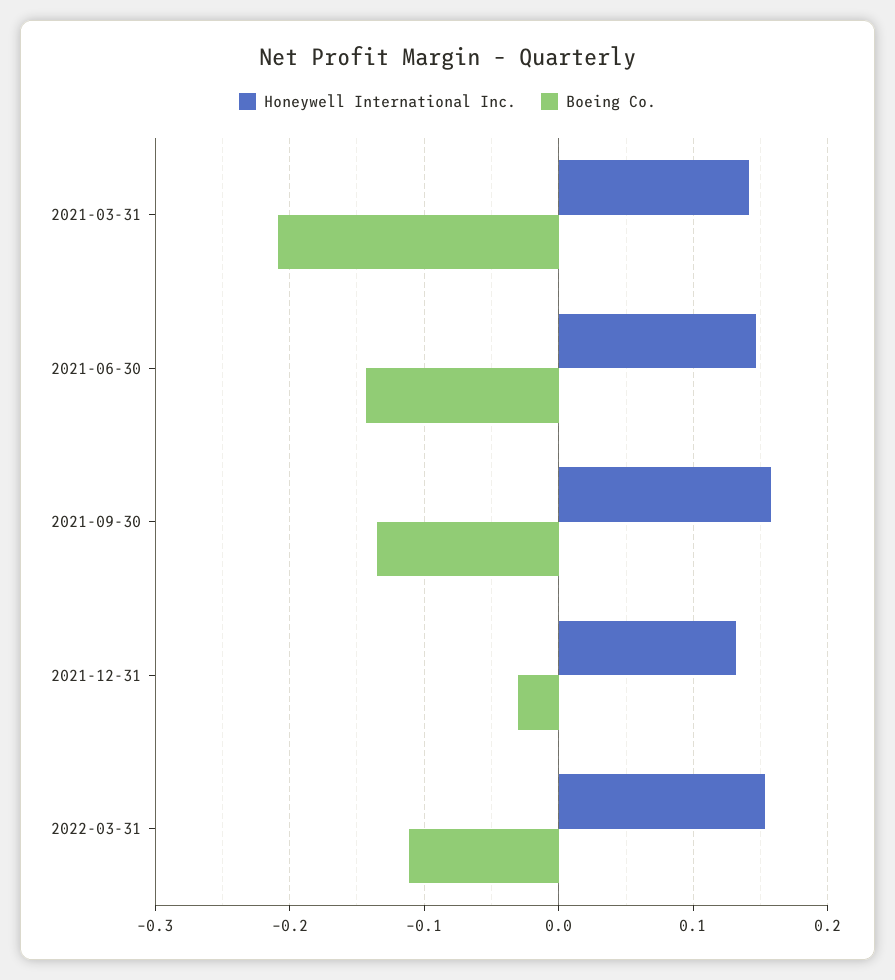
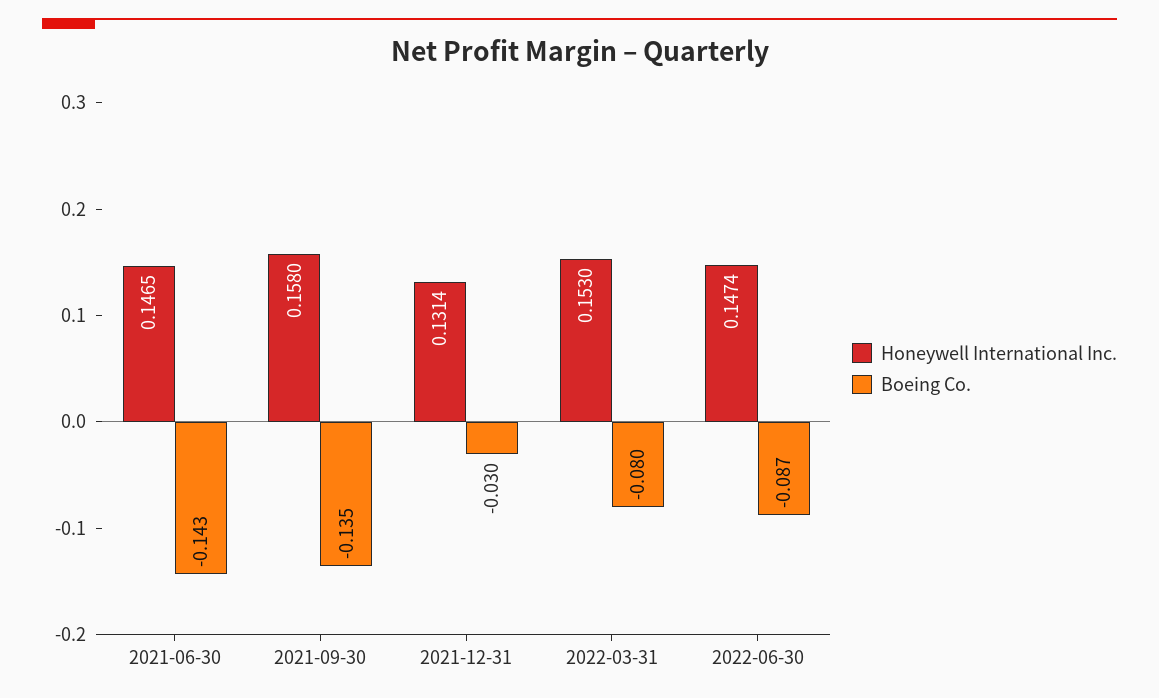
Honeywell International Inc., 2021-03-31: 0.14 -> none
Boeing Co., 2021-03-31: -0.21 -> none
Boeing Co., 2022-03-31: -0.11 -> -0.08
Honeywell International Inc., 2022-06-30: none -> 0.1474
Boeing Co., 2022-06-30: none -> -0.087

